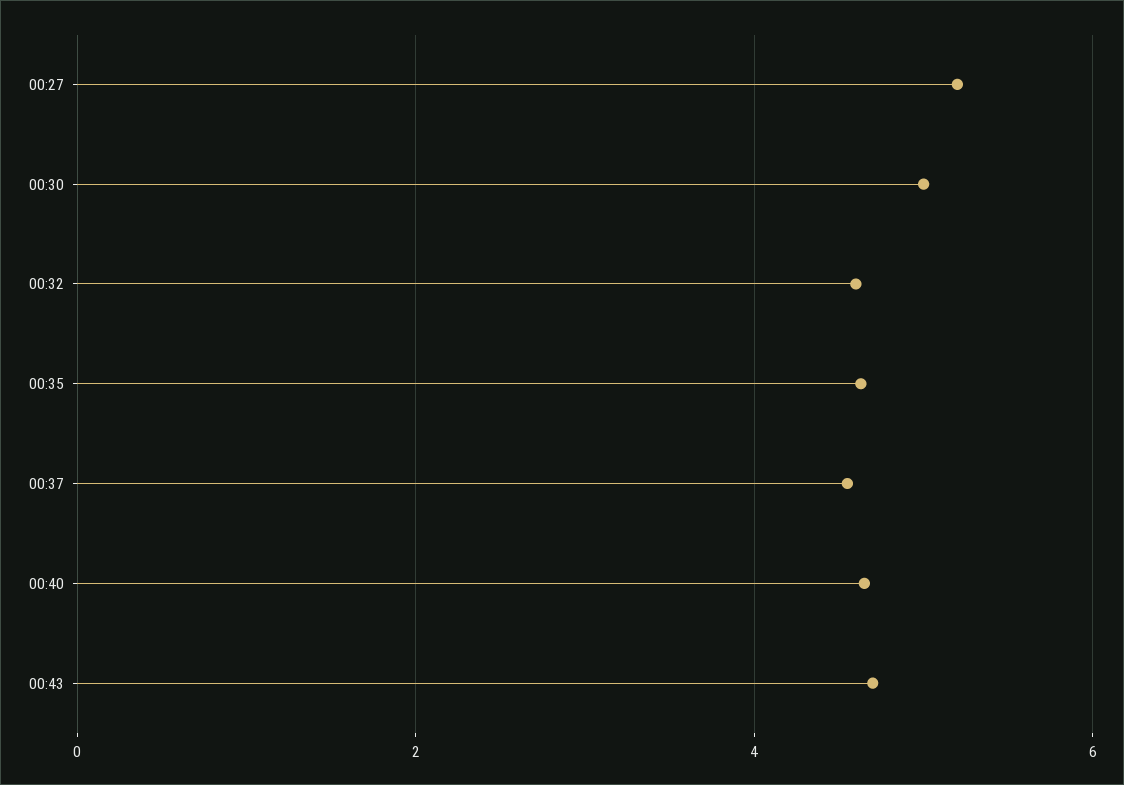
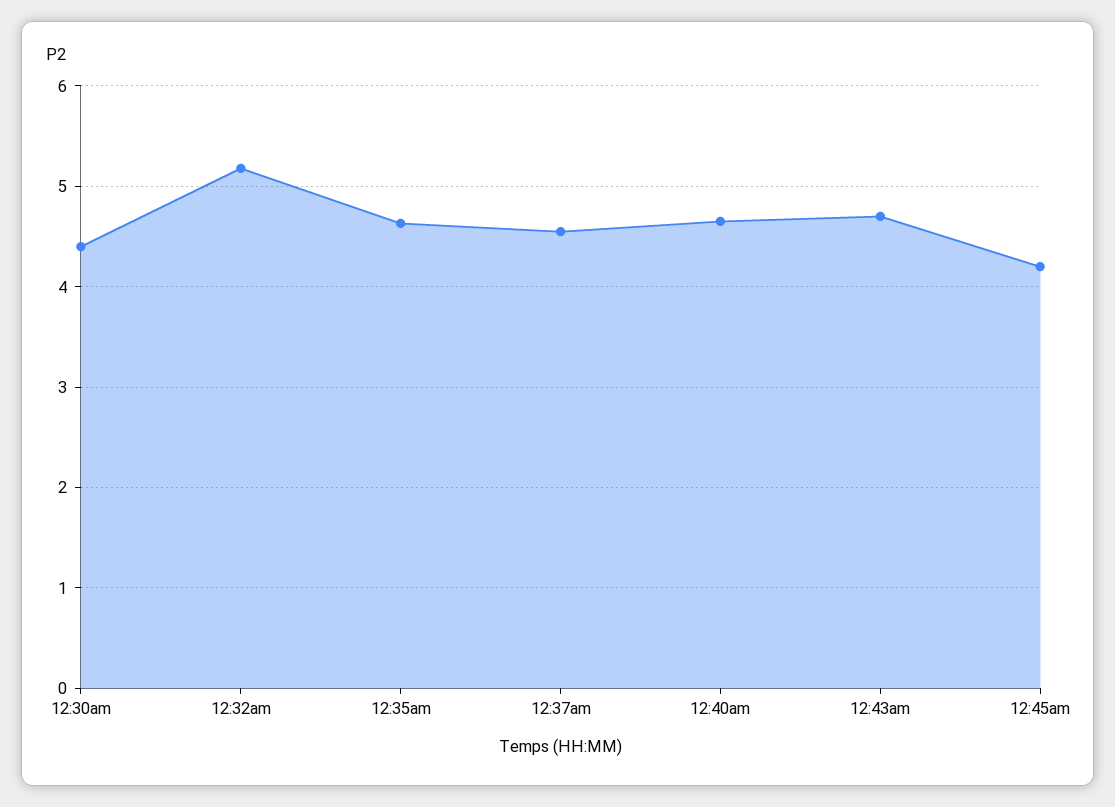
00:27: 5.2 -> none
00:30: 5 -> 4.4
00:32: 4.6 -> 5.2
12:45am: none -> 4.2

